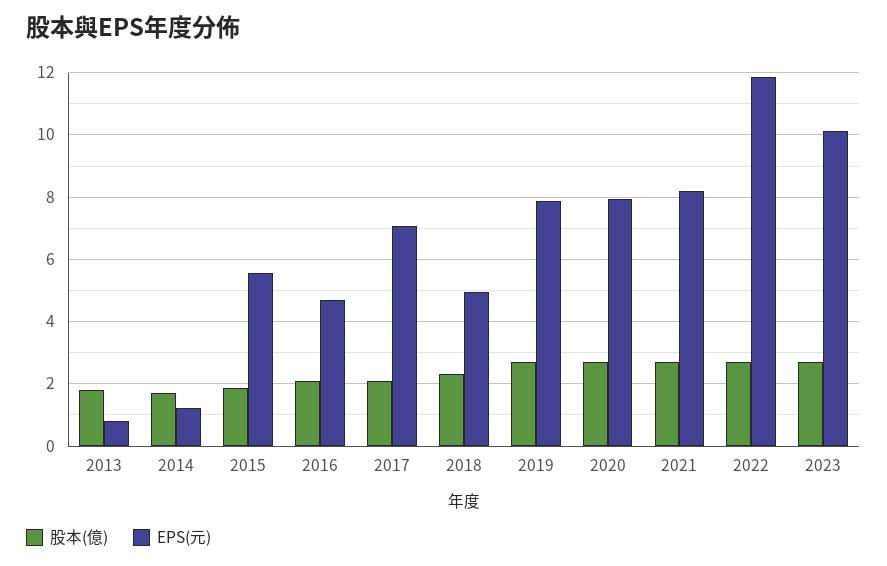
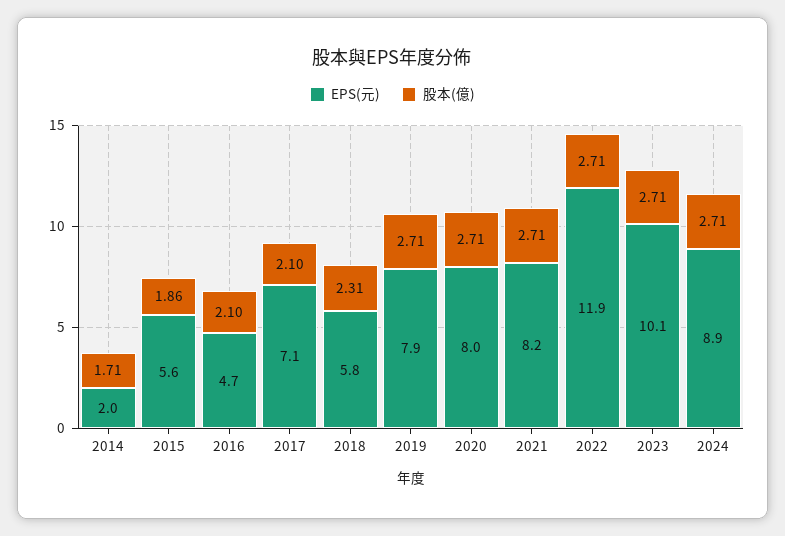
股本(億), 2013: 1.8 -> none
EPS(元), 2013: 0.8 -> none
EPS(元), 2014: 1.2 -> 2
EPS(元), 2018: 5 -> 5.8
EPS(元), 2024: none -> 8.9
股本(億), 2024: none -> 2.71

